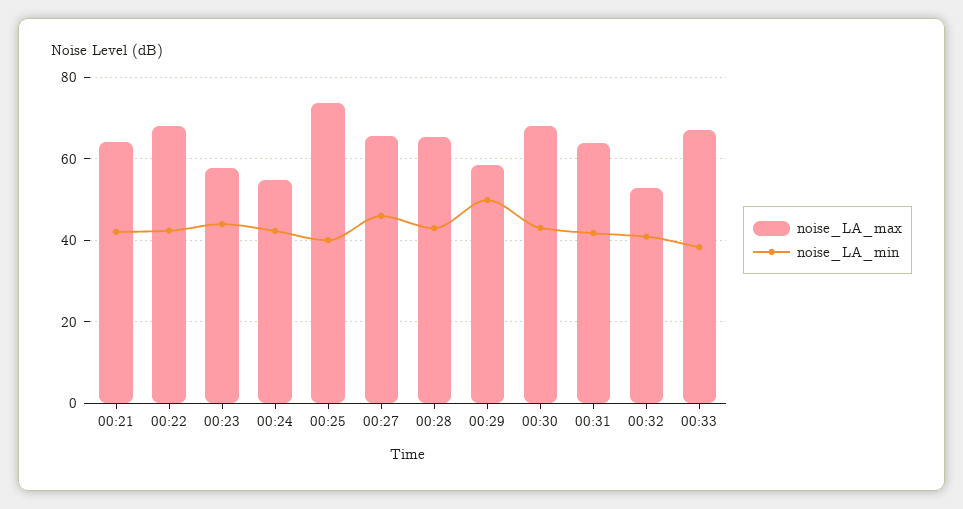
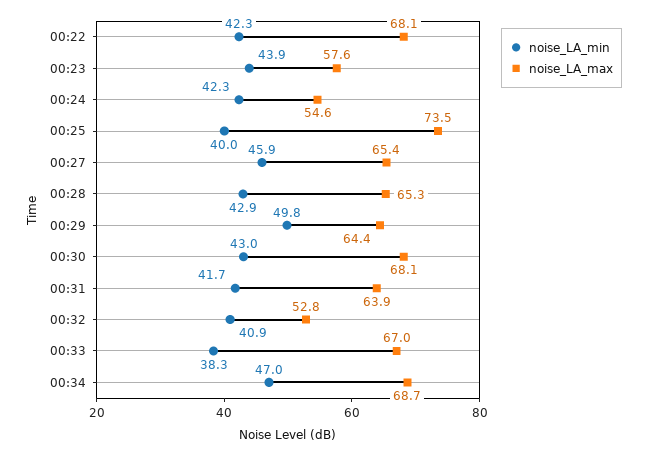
noise_LA_max, 00:21: 64 -> none
noise_LA_min, 00:21: 42 -> none
noise_LA_max, 00:29: 58 -> 64.4
noise_LA_min, 00:34: none -> 47
noise_LA_max, 00:34: none -> 68.7

